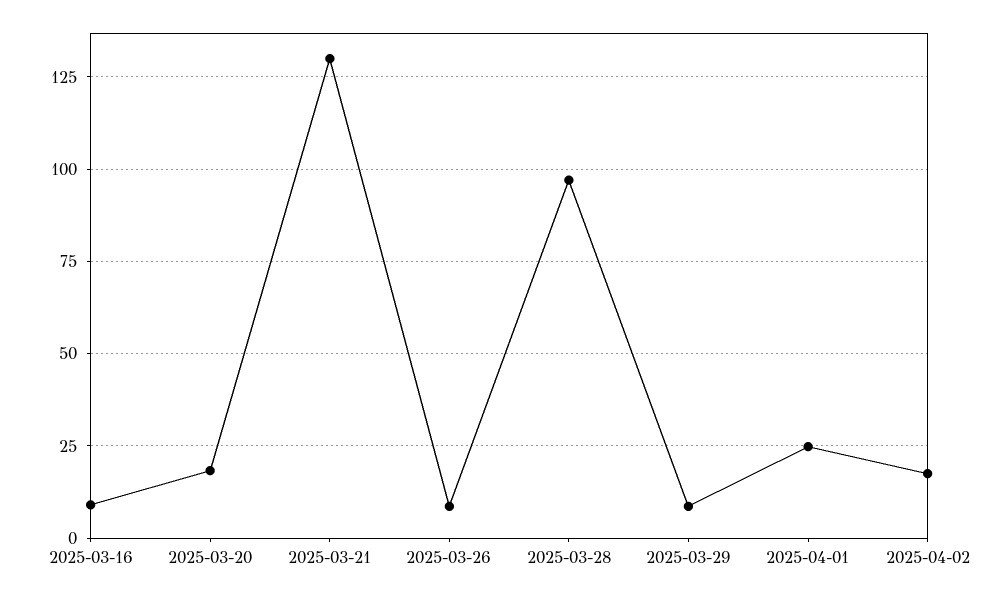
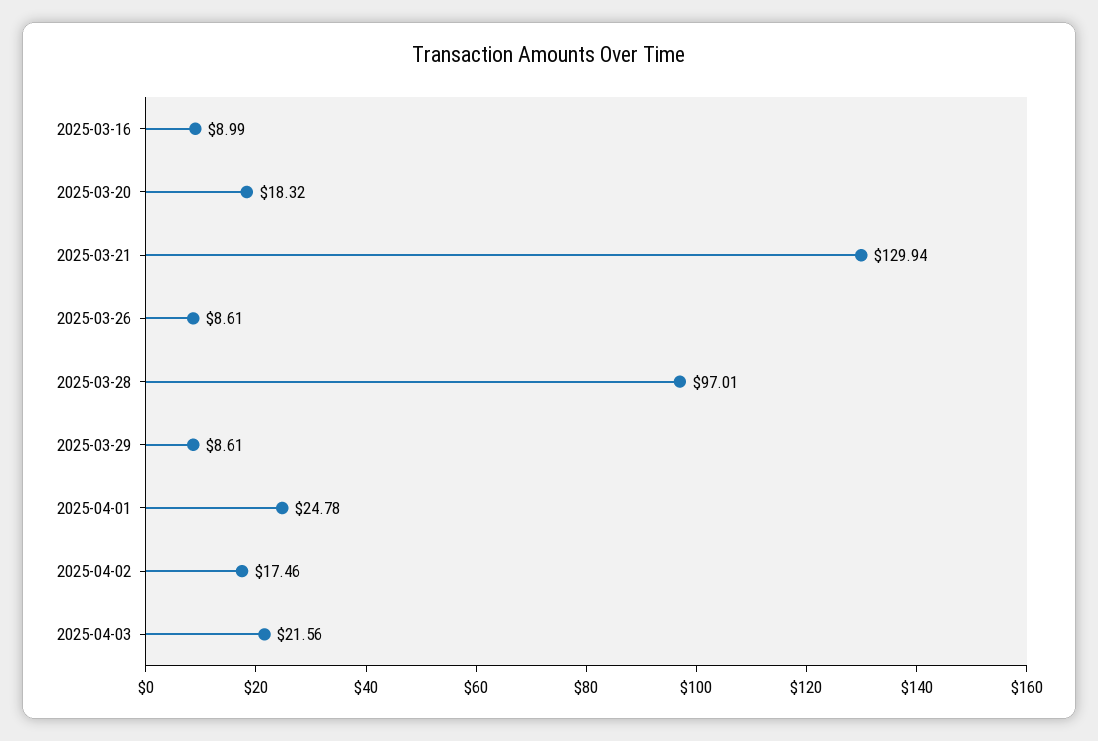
2025-04-03: none -> 21.56

